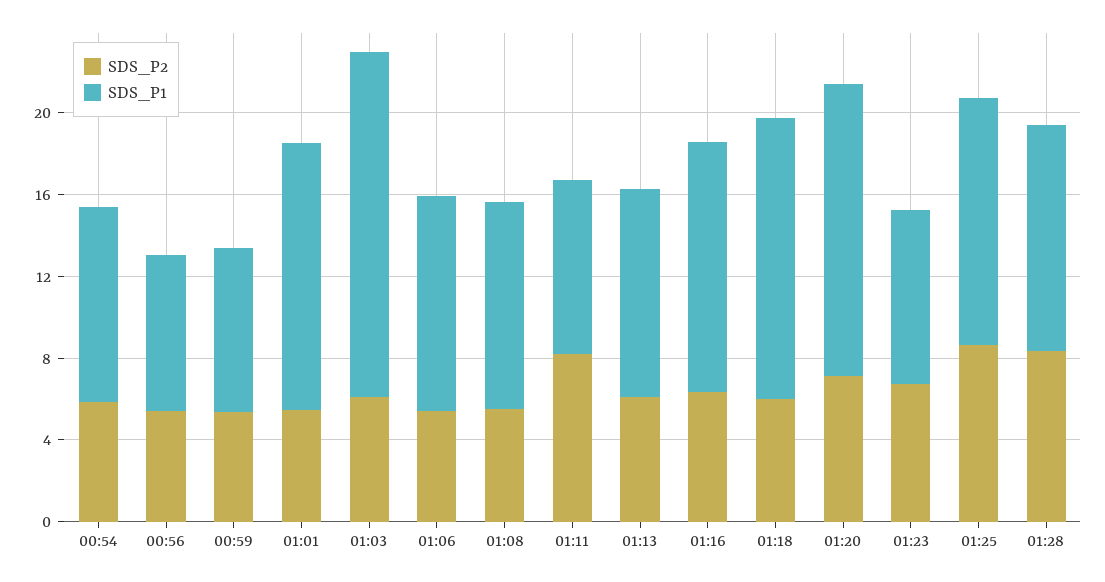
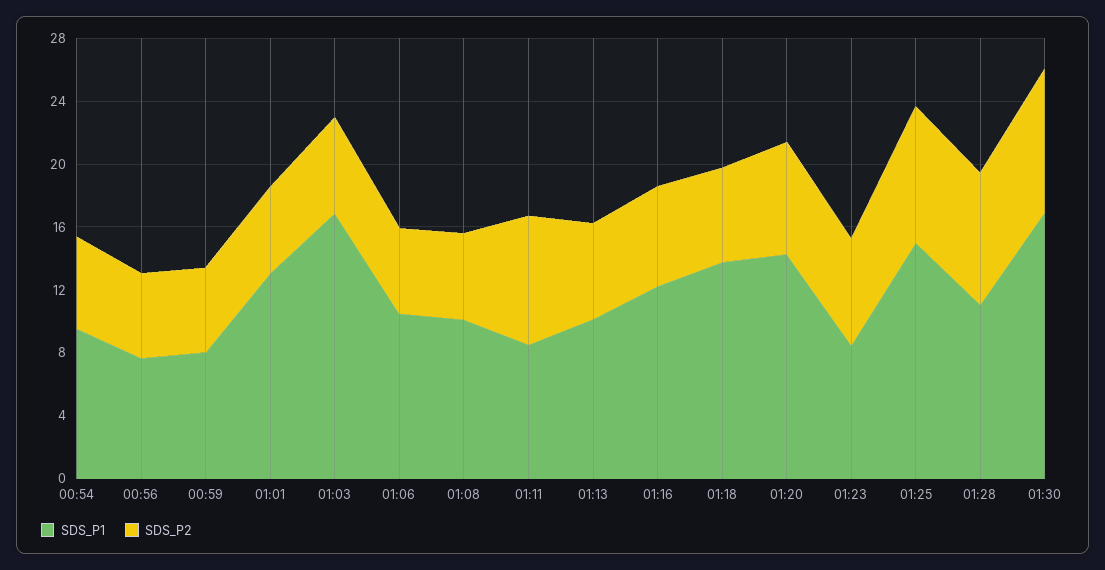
SDS_P1, 01:25: 12 -> 15
SDS_P1, 01:30: none -> 17
SDS_P2, 01:30: none -> 9

